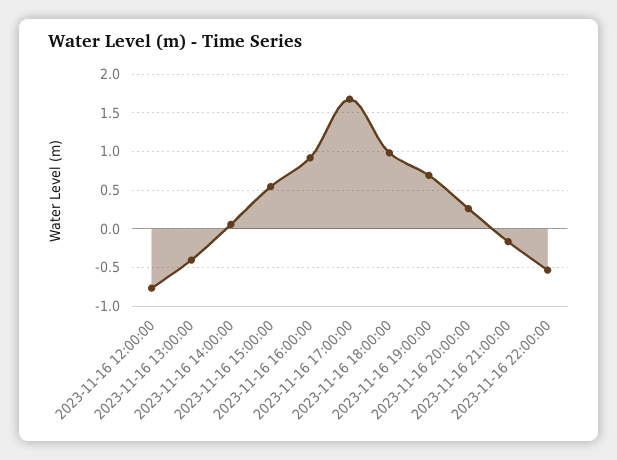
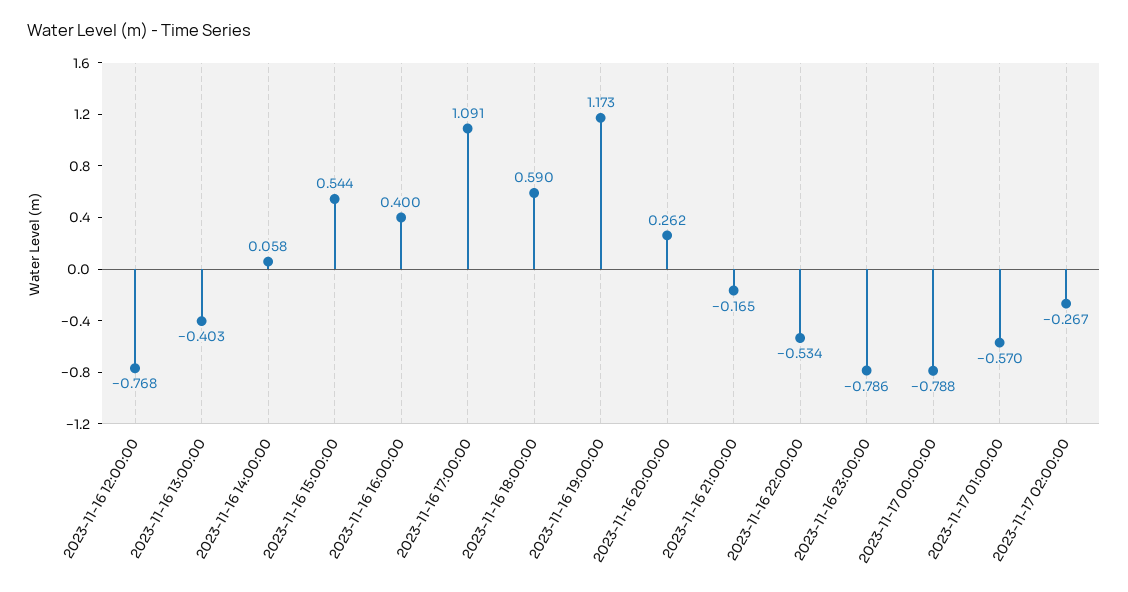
2023-11-16 16:00:00: 0.9 -> 0.4
2023-11-16 17:00:00: 1.7 -> 1.091
2023-11-16 18:00:00: 1 -> 0.59
2023-11-16 19:00:00: 0.7 -> 1.173
2023-11-16 23:00:00: none -> -0.786
2023-11-17 00:00:00: none -> -0.788
2023-11-17 01:00:00: none -> -0.57
2023-11-17 02:00:00: none -> -0.267

